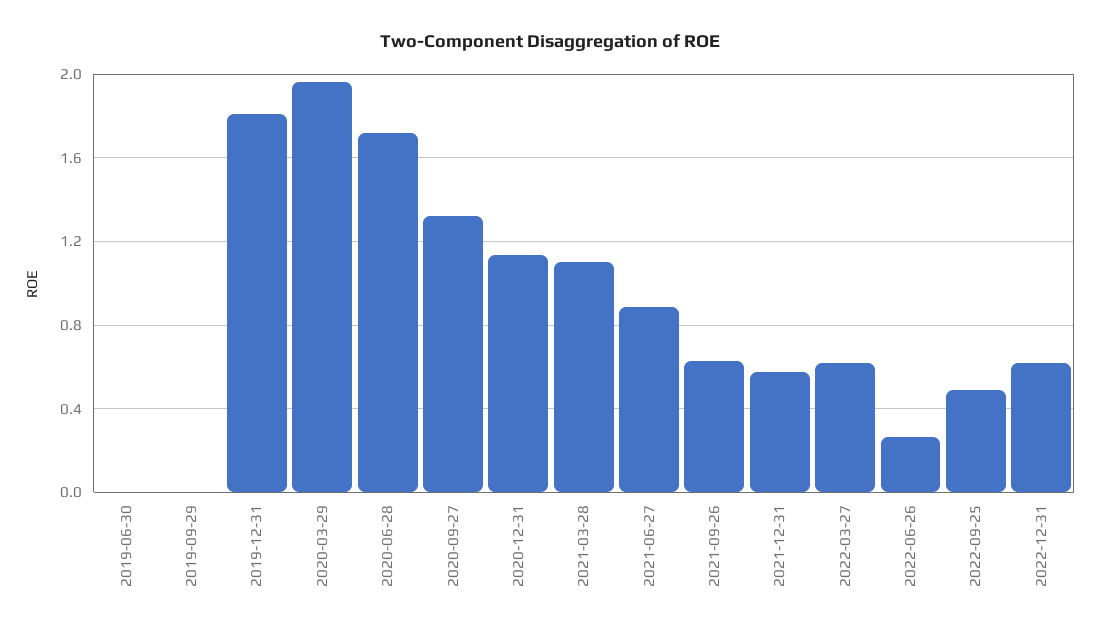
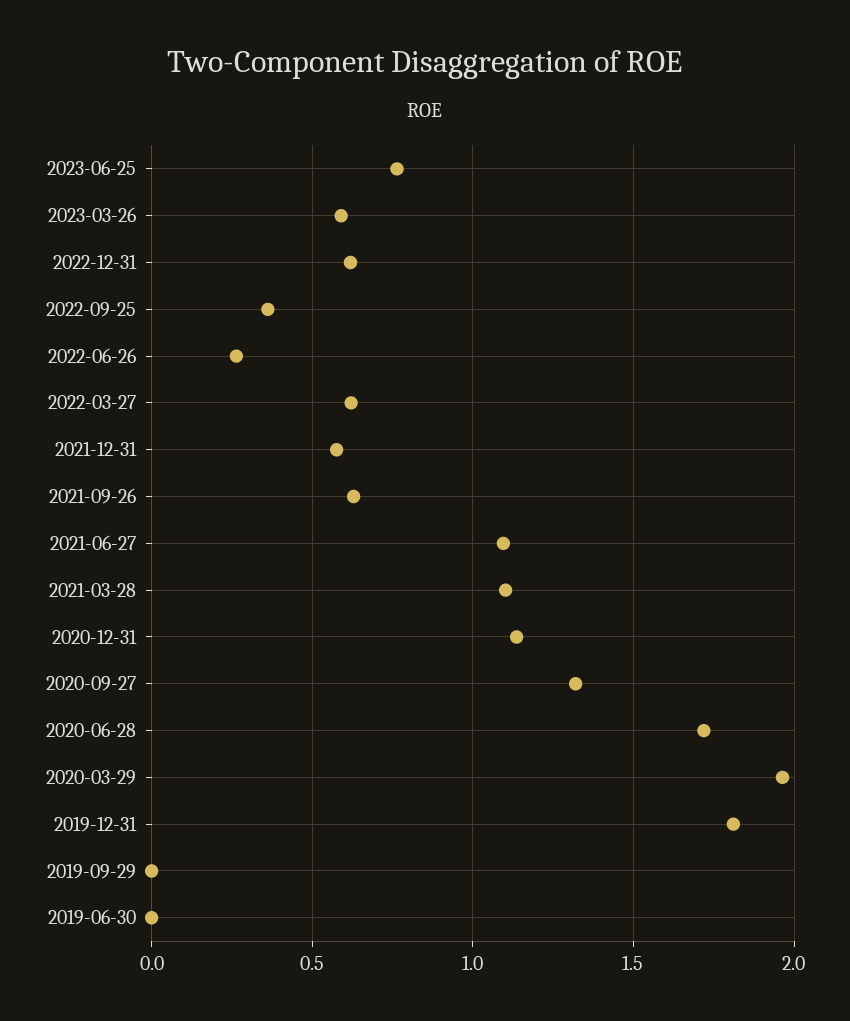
2021-06-27: 0.9 -> 1.1
2022-09-25: 0.5 -> 0.35
2023-06-25: none -> 0.75
2023-03-26: none -> 0.6

